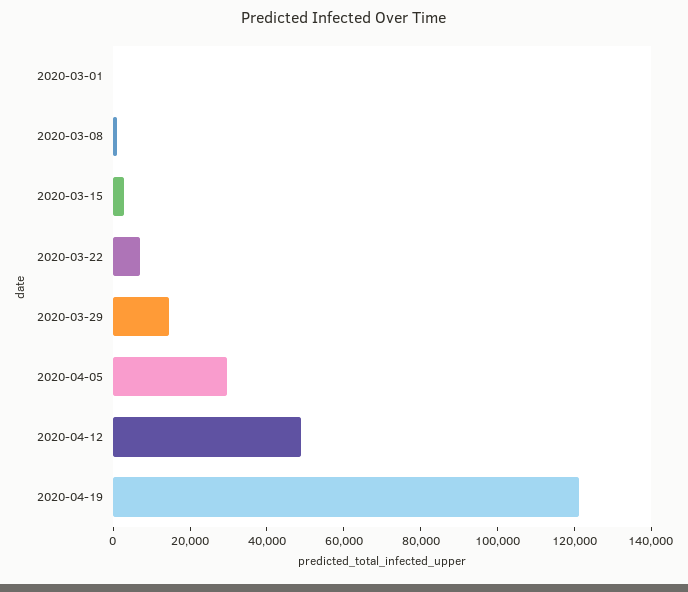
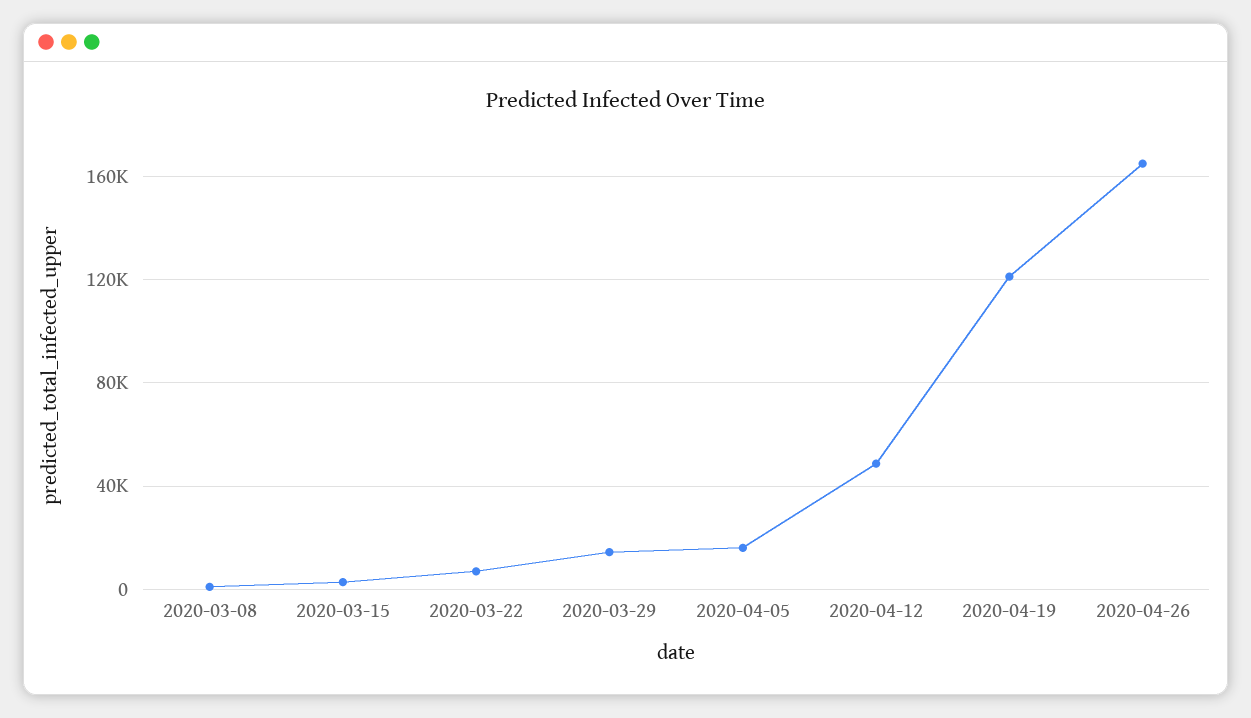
2020-03-01: 0 -> none
2020-04-05: 30000 -> 15000
2020-04-26: none -> 165000

